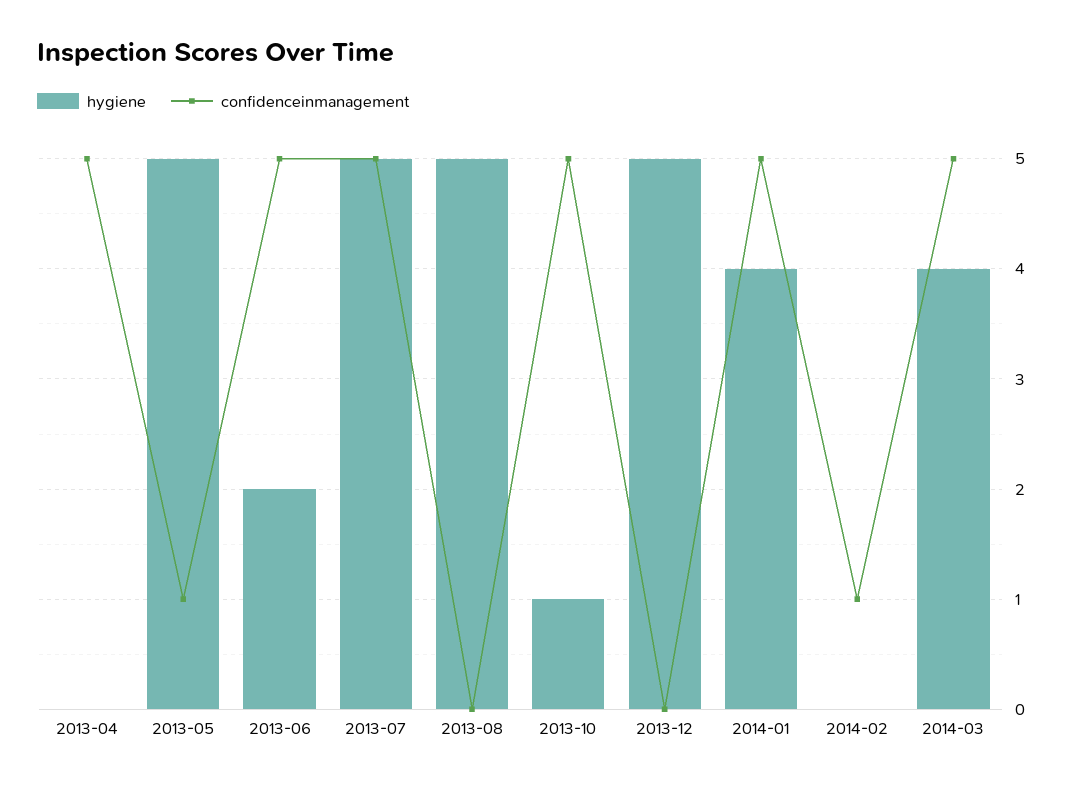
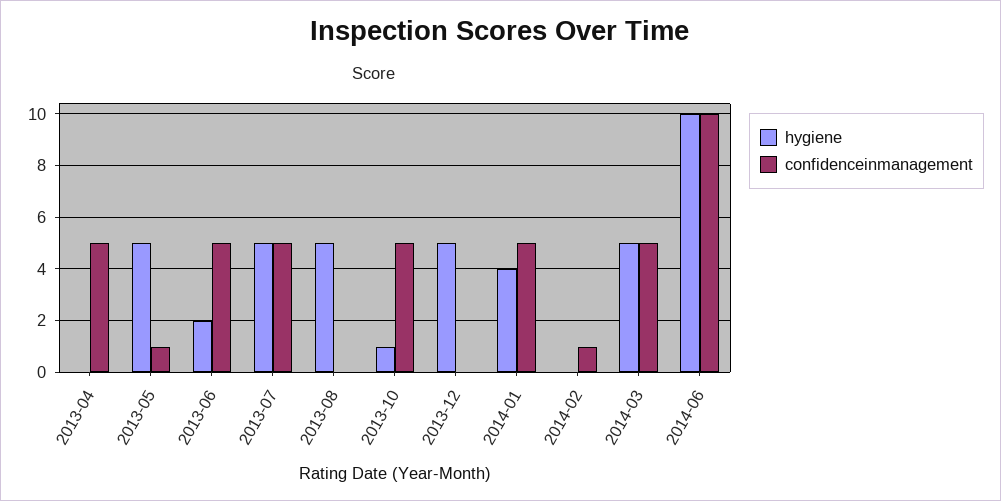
hygiene, 2014-03: 4 -> 5
hygiene, 2014-06: none -> 10
confidenceinmanagement, 2014-06: none -> 10

